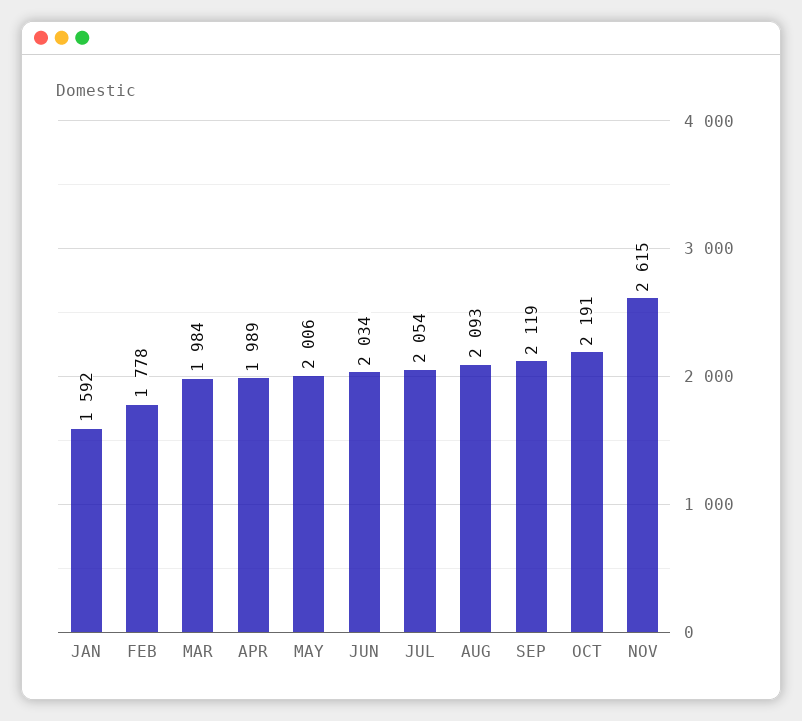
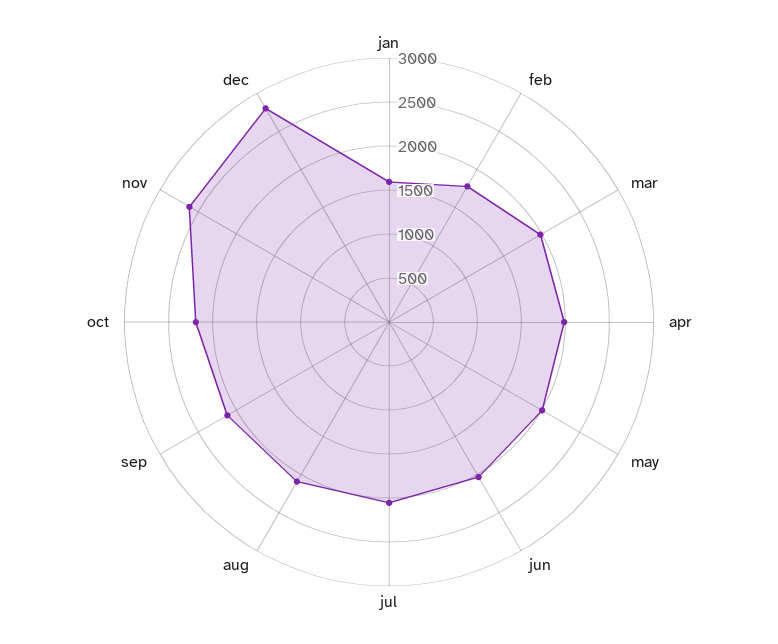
dec: none -> 2800

